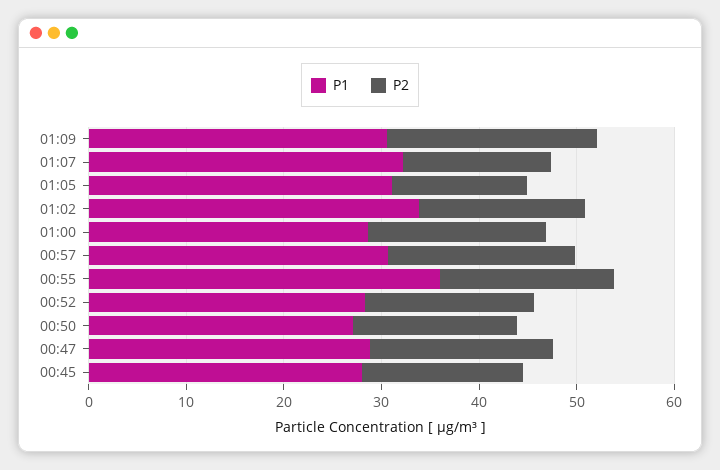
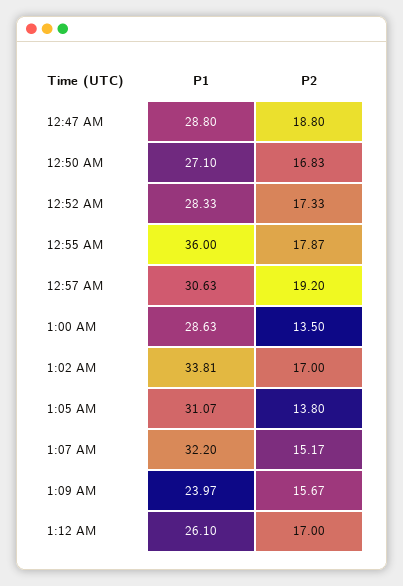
P1, 01:09: 30 -> 23.97
P2, 01:09: 22 -> 15.67
P2, 01:00: 18 -> 13.5
P1, 00:45: 28 -> none
P2, 00:45: 16 -> none
P1, 1:12 AM: none -> 26.1
P2, 1:12 AM: none -> 17

